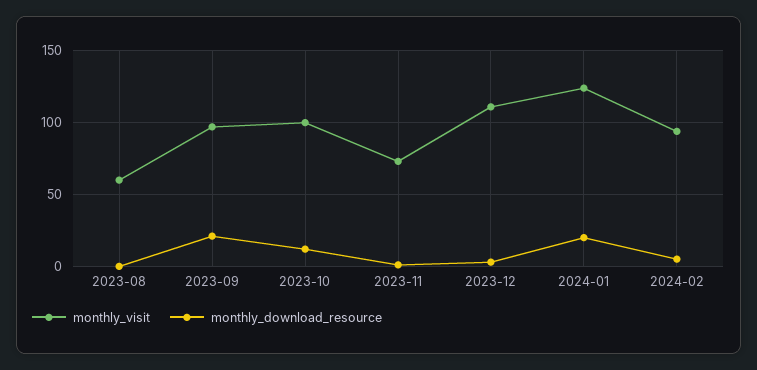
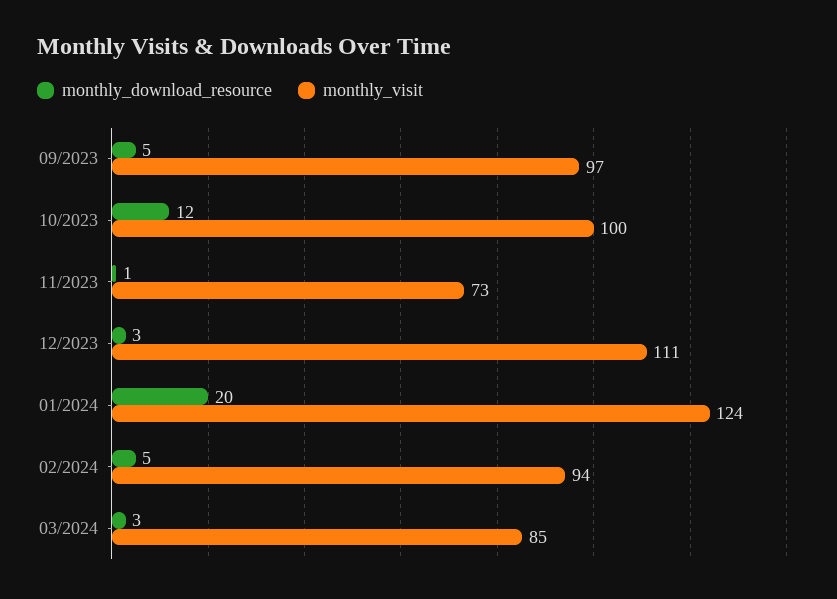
monthly_visit, 2023-08: 60 -> none
monthly_download_resource, 2023-08: 0 -> none
monthly_download_resource, 2023-09: 20 -> 5
monthly_download_resource, 03/2024: none -> 3
monthly_visit, 03/2024: none -> 85

